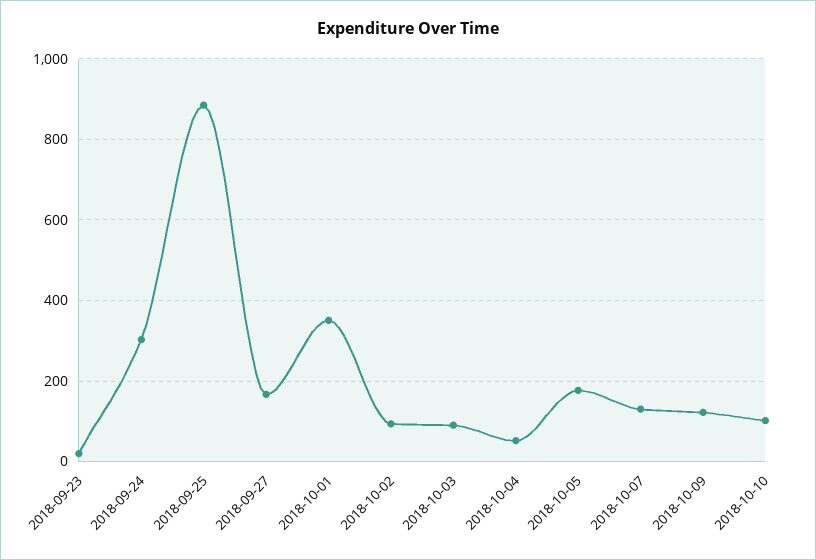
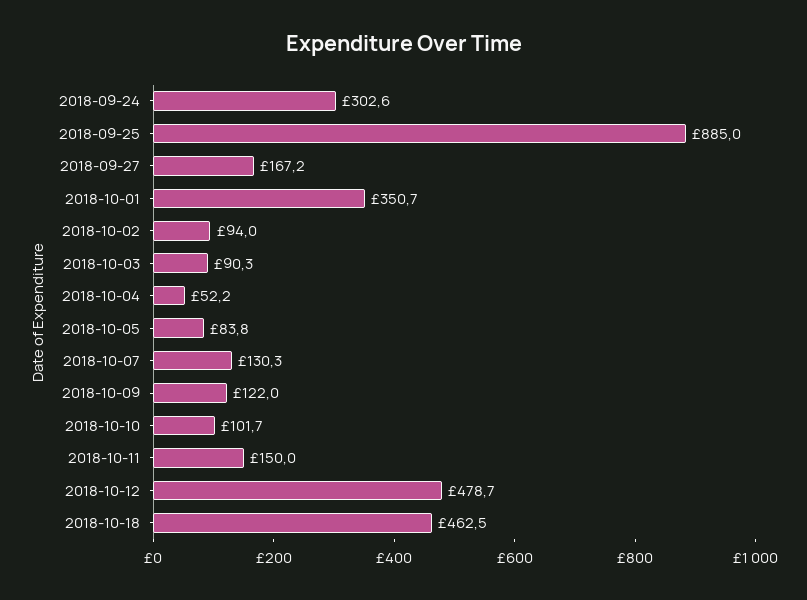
2018-09-23: 20 -> none
2018-10-05: 180 -> 83.8
2018-10-11: none -> 150
2018-10-12: none -> 478.7
2018-10-18: none -> 462.5

